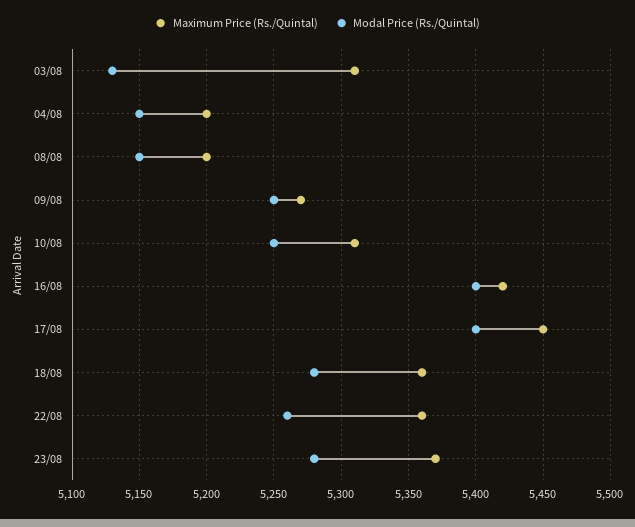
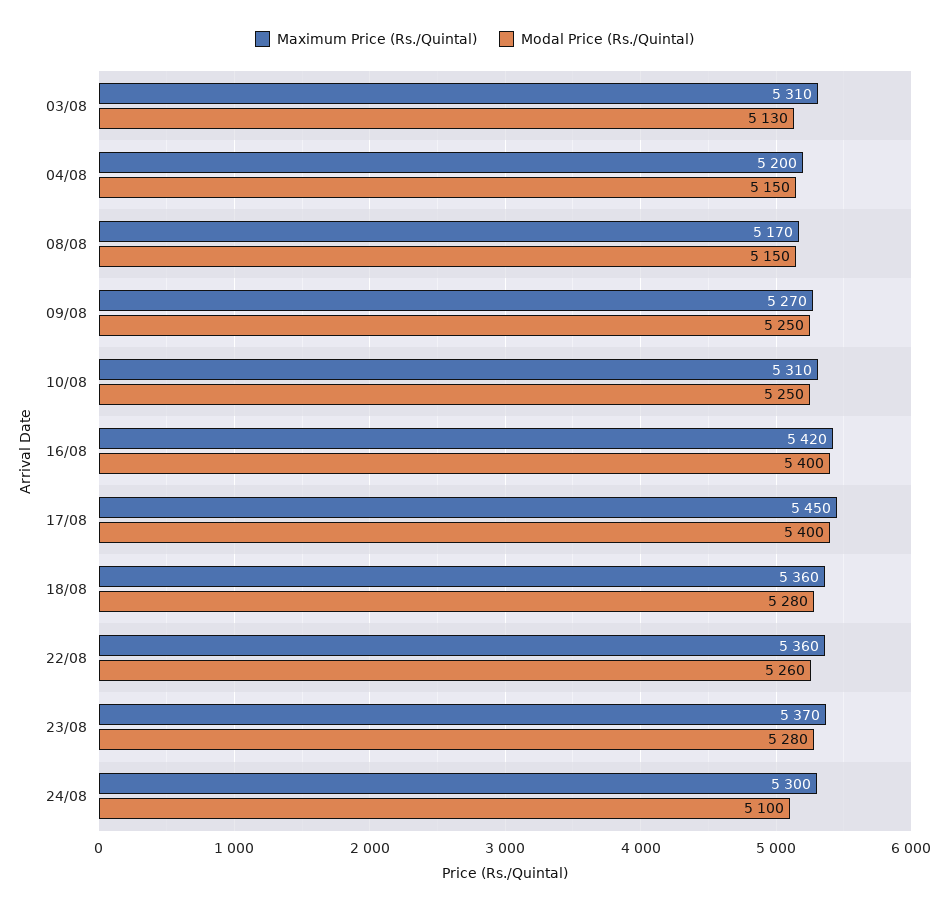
Maximum Price (Rs./Quintal), 08/08: 5200 -> 5170
Maximum Price (Rs./Quintal), 24/08: none -> 5300
Modal Price (Rs./Quintal), 24/08: none -> 5100

